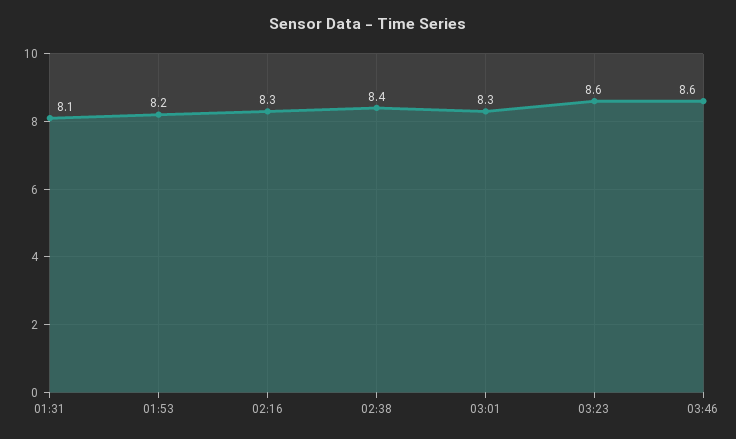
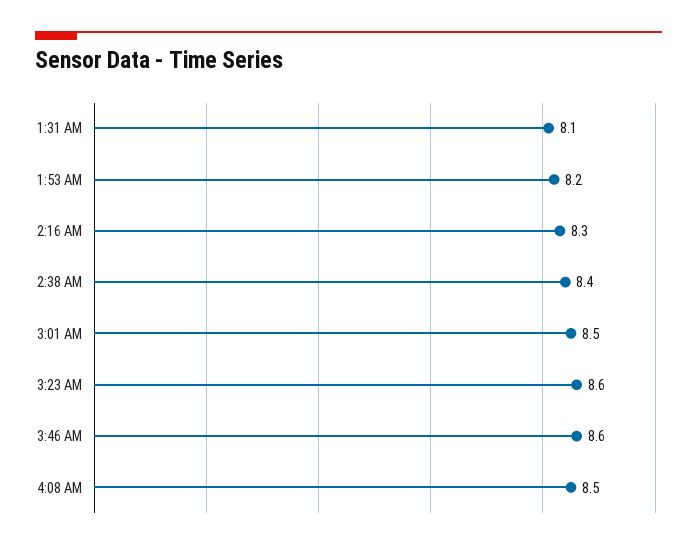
03:01: 8.3 -> 8.5
4:08 AM: none -> 8.5

